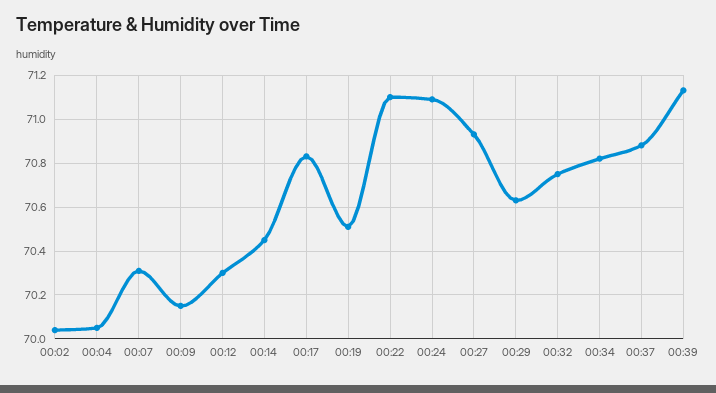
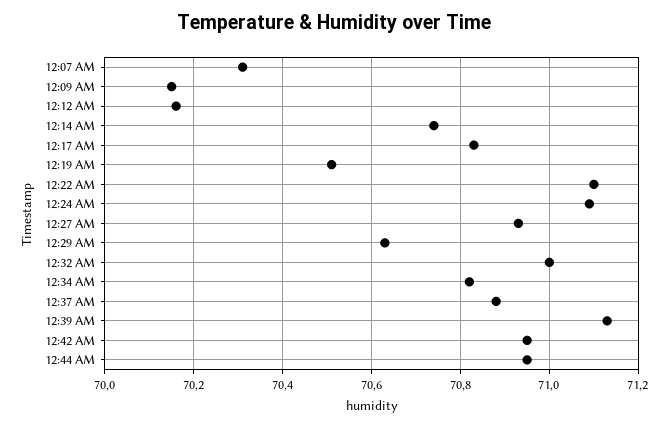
00:02: 70.05 -> none
00:04: 70.05 -> none
00:12: 70.3 -> 70.15
00:14: 70.45 -> 70.75
00:32: 70.75 -> 71
12:42 AM: none -> 70.95
12:44 AM: none -> 70.95

